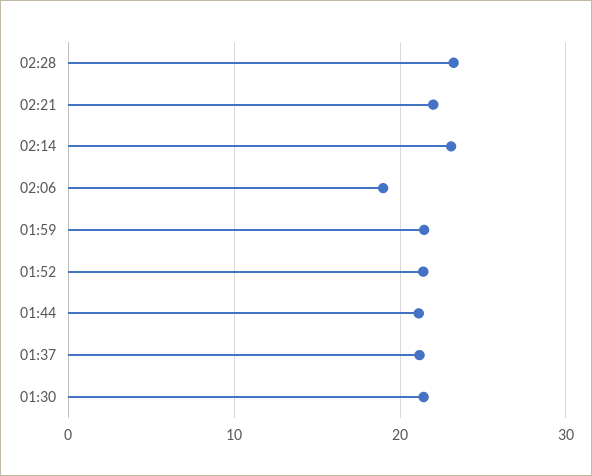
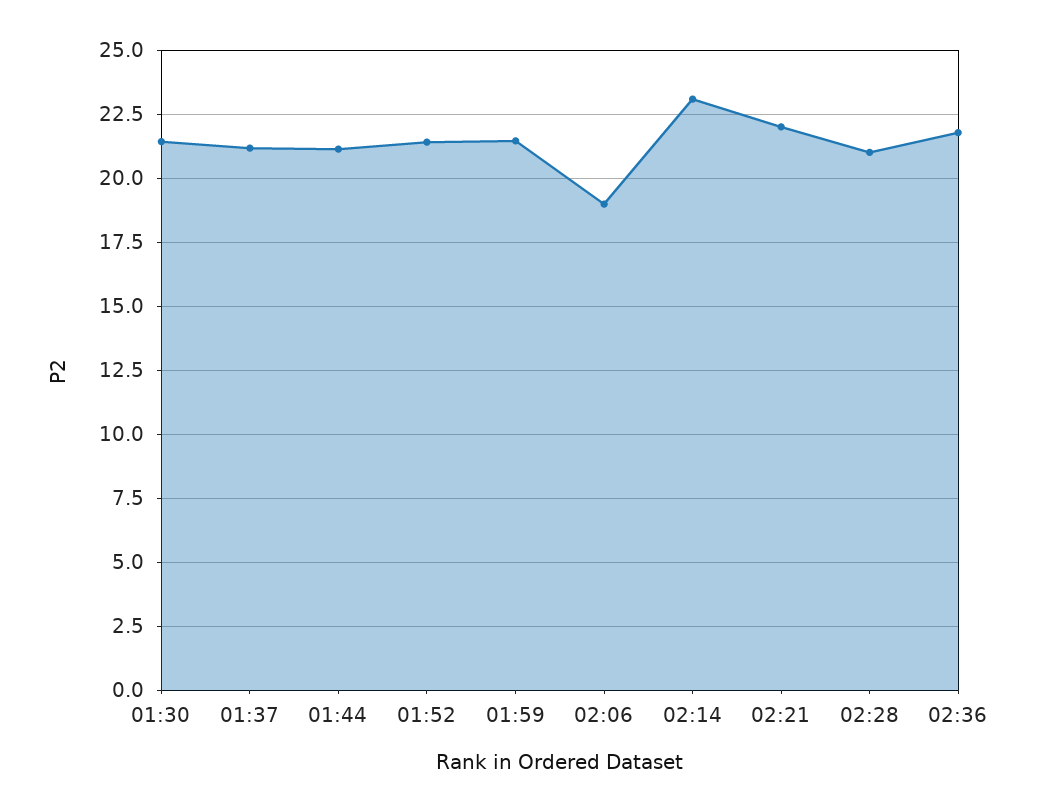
02:28: 23 -> 21
02:36: none -> 21.75

